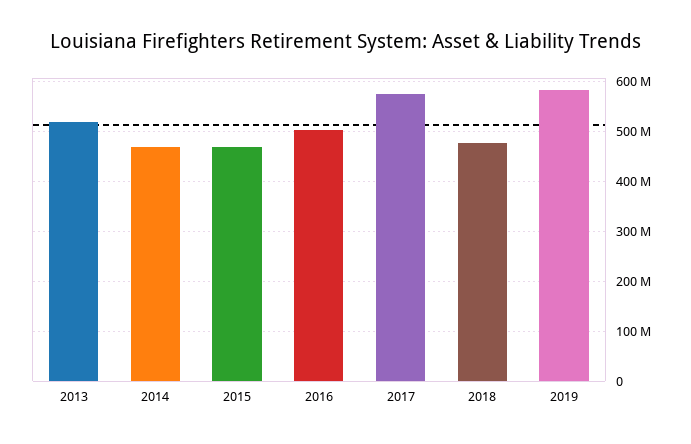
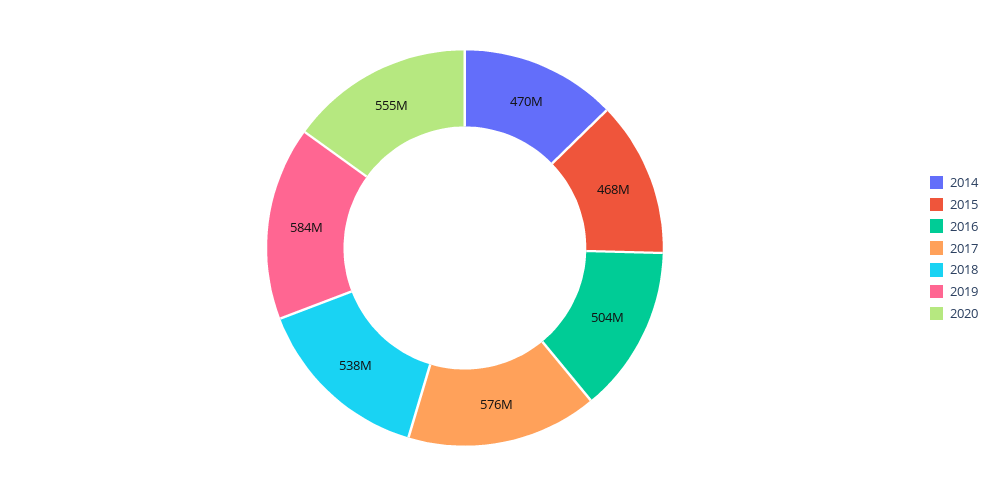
2013: 520000000 -> none
2018: 480000000 -> 538000000
2020: none -> 555000000

